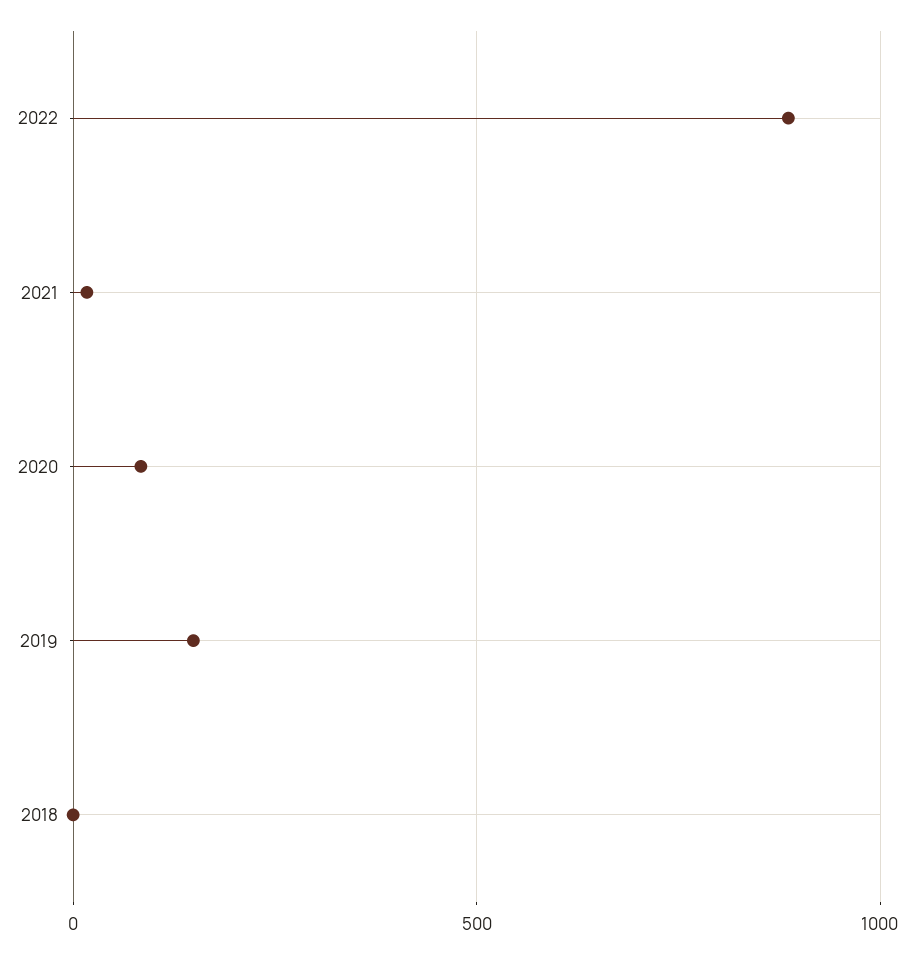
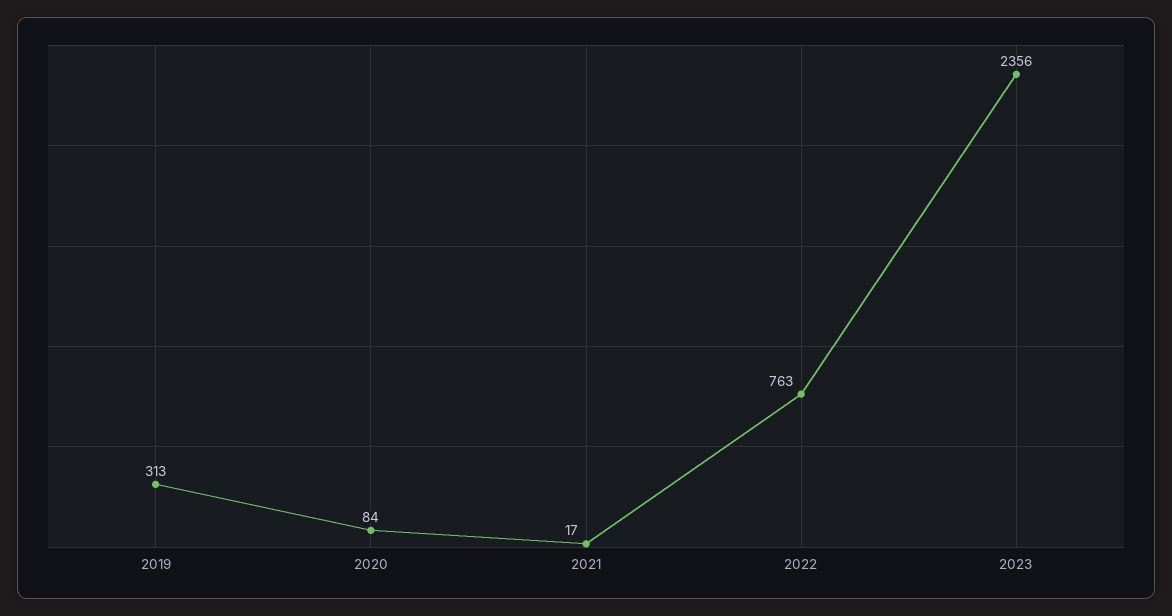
2022: 900 -> 763
2019: 150 -> 313
2018: 0 -> none
2023: none -> 2356

